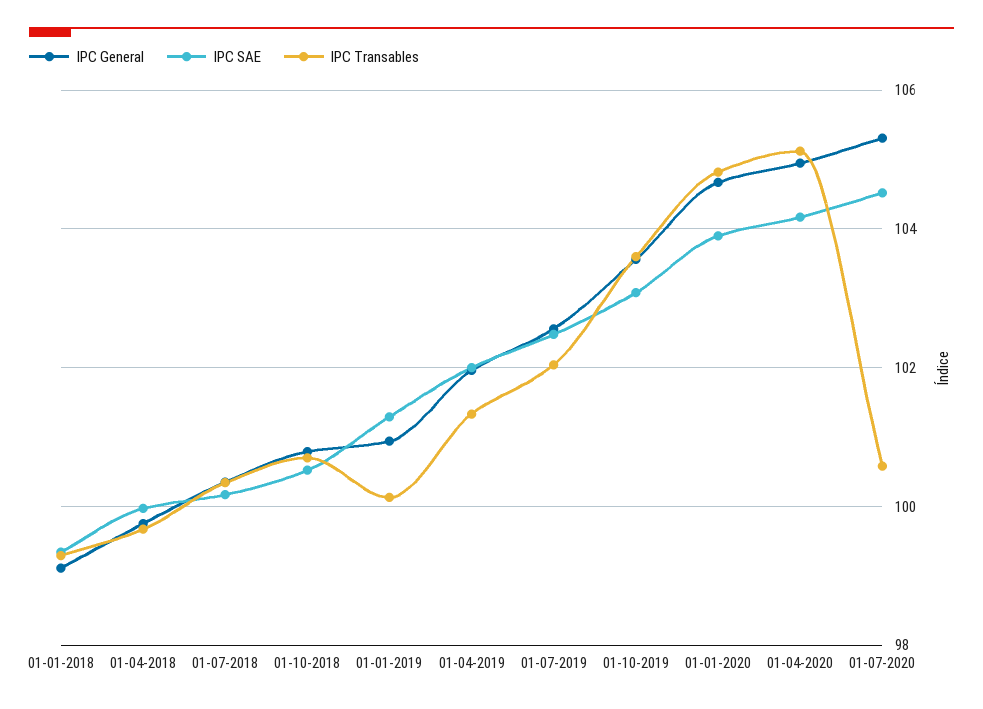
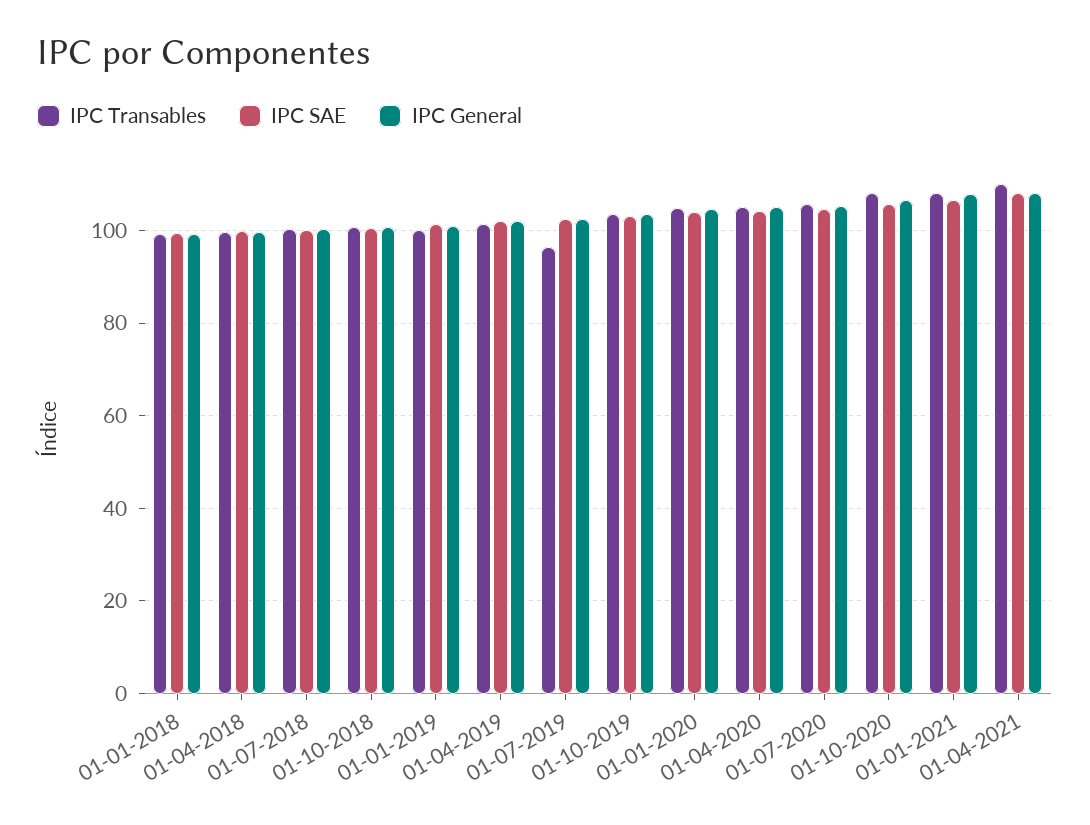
IPC Transables, 01-07-2019: 102 -> 96
IPC Transables, 01-07-2020: 100.6 -> 106
IPC Transables, 01-10-2020: none -> 108
IPC SAE, 01-10-2020: none -> 106
IPC General, 01-10-2020: none -> 106
IPC Transables, 01-01-2021: none -> 108
IPC SAE, 01-01-2021: none -> 106
IPC General, 01-01-2021: none -> 108
IPC Transables, 01-04-2021: none -> 110
IPC SAE, 01-04-2021: none -> 108
IPC General, 01-04-2021: none -> 108

